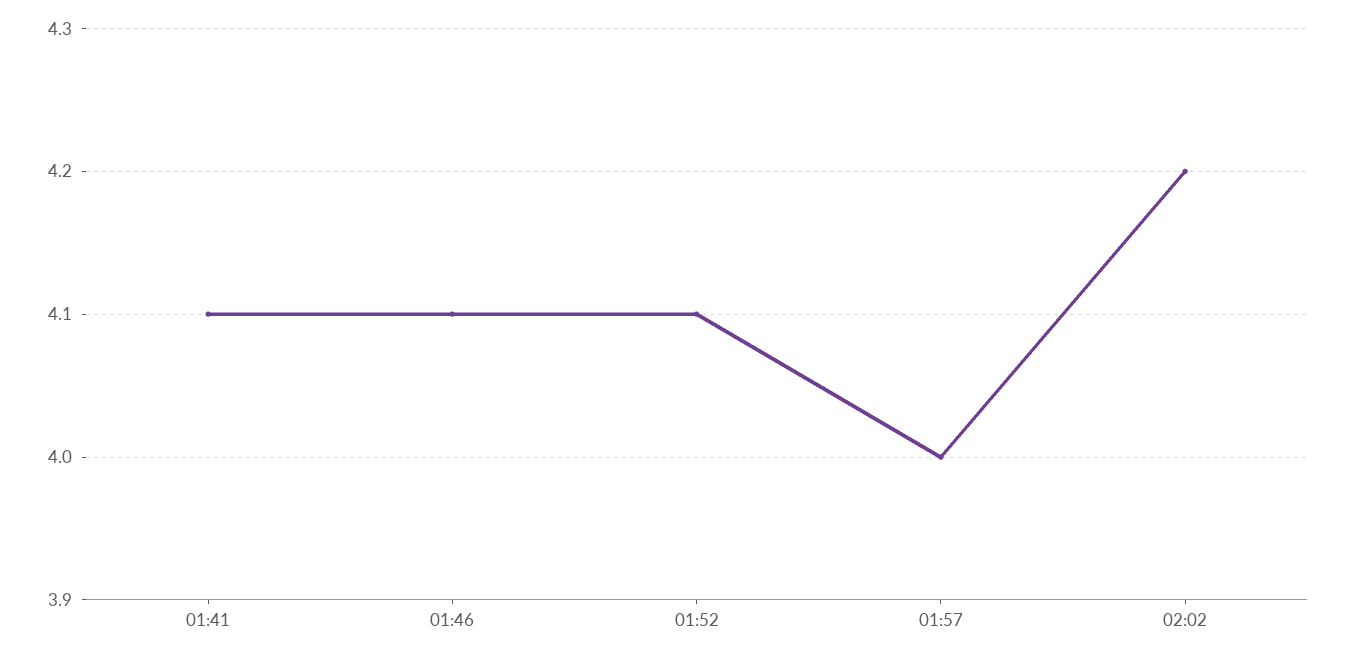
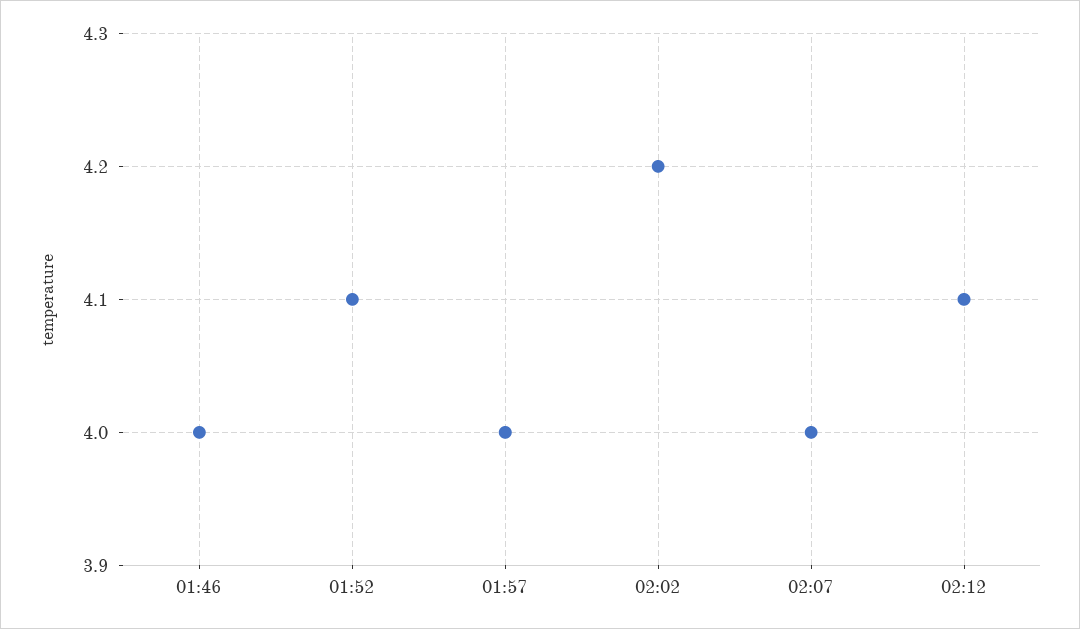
01:41: 4.1 -> none
01:46: 4.1 -> 4
02:07: none -> 4
02:12: none -> 4.1

